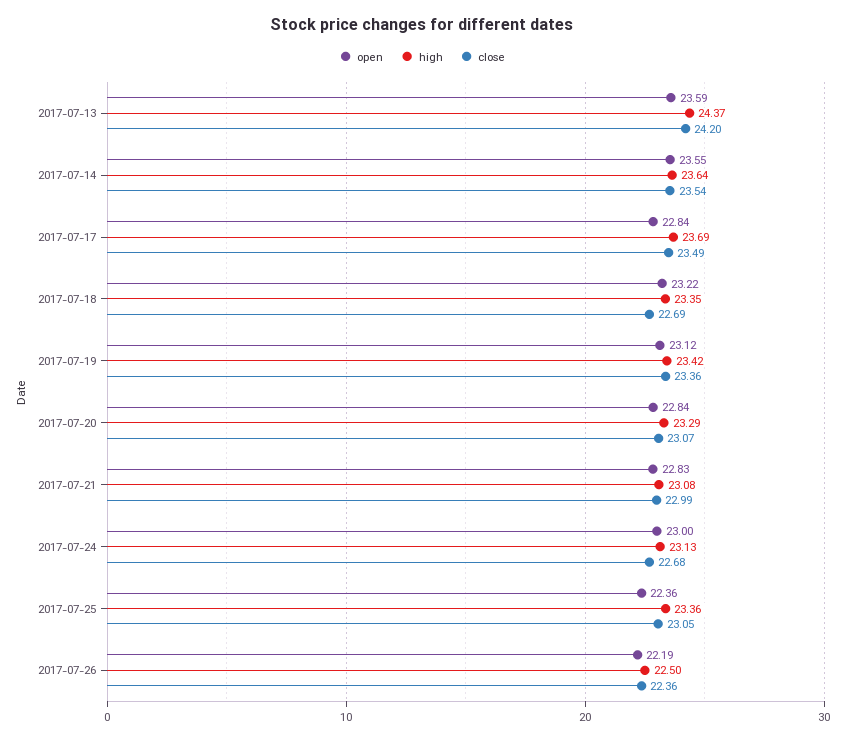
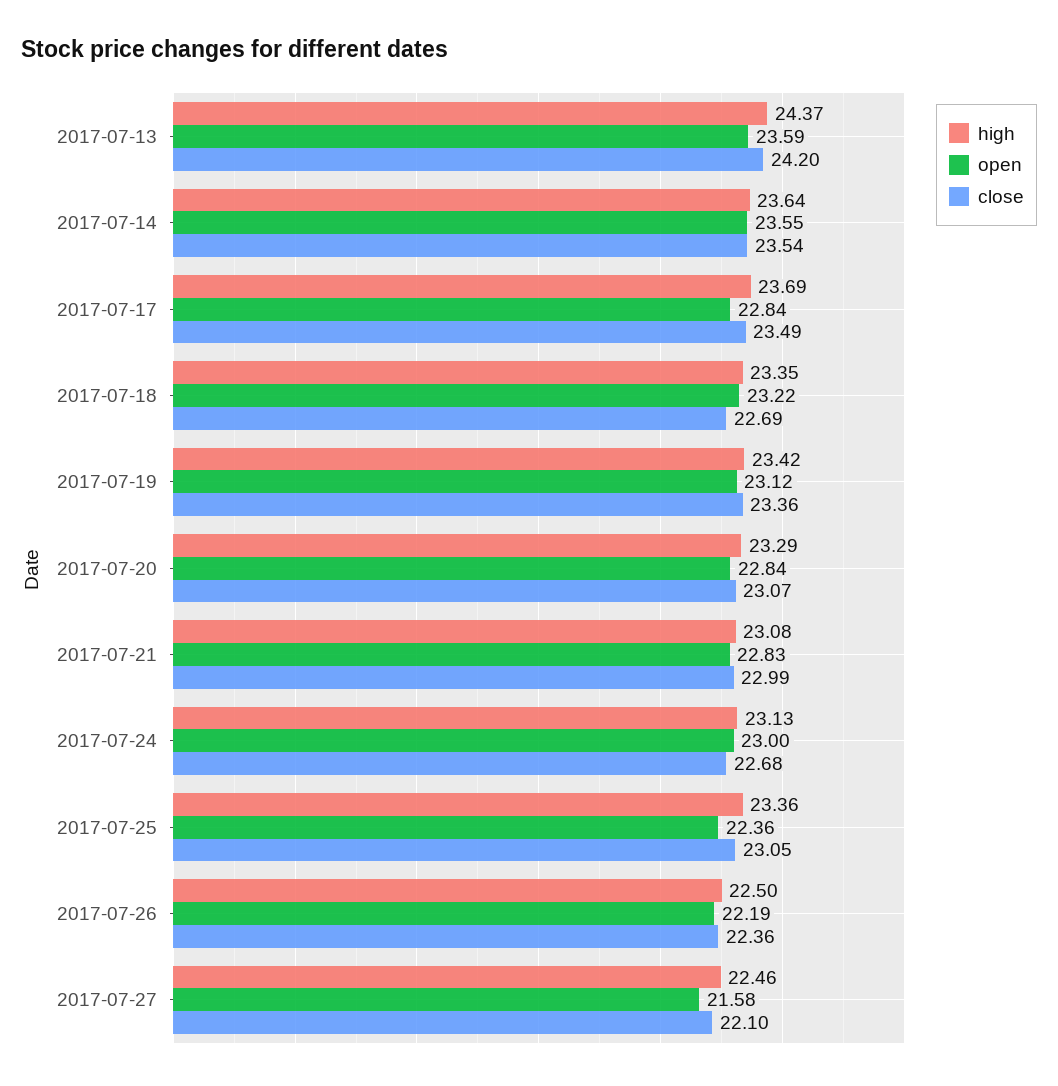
high, 2017-07-27: none -> 22.46
open, 2017-07-27: none -> 21.58
close, 2017-07-27: none -> 22.1

